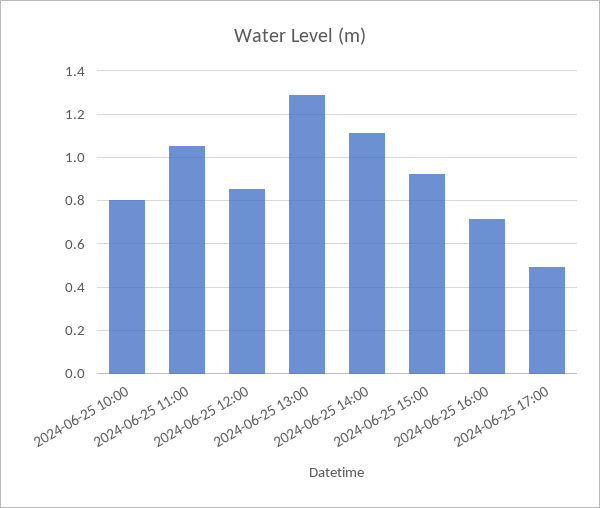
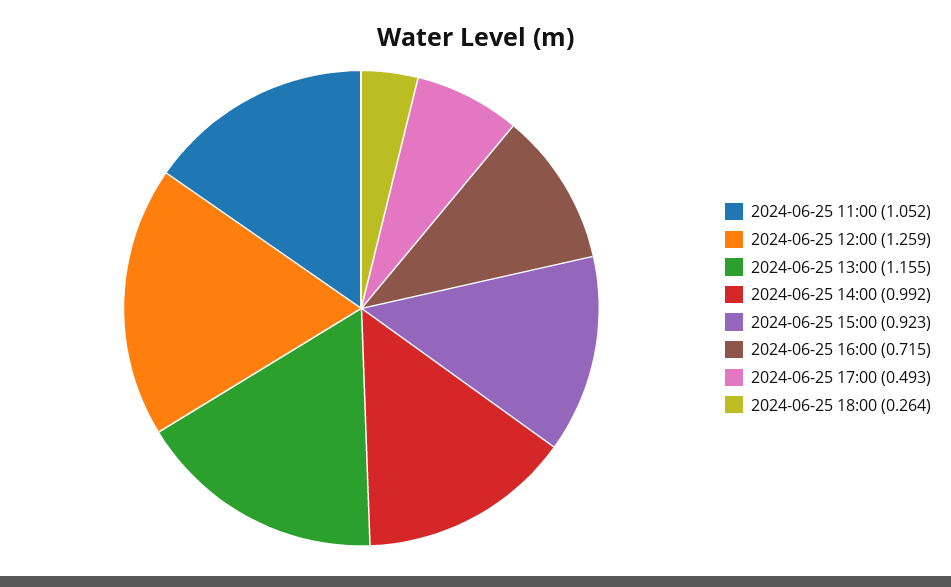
2024-06-25 10:00: 0.8 -> none
2024-06-25 12:00: 0.85 -> 1.259
2024-06-25 13:00: 1.3 -> 1.155
2024-06-25 14:00: 1.1 -> 0.992
2024-06-25 18:00: none -> 0.264

